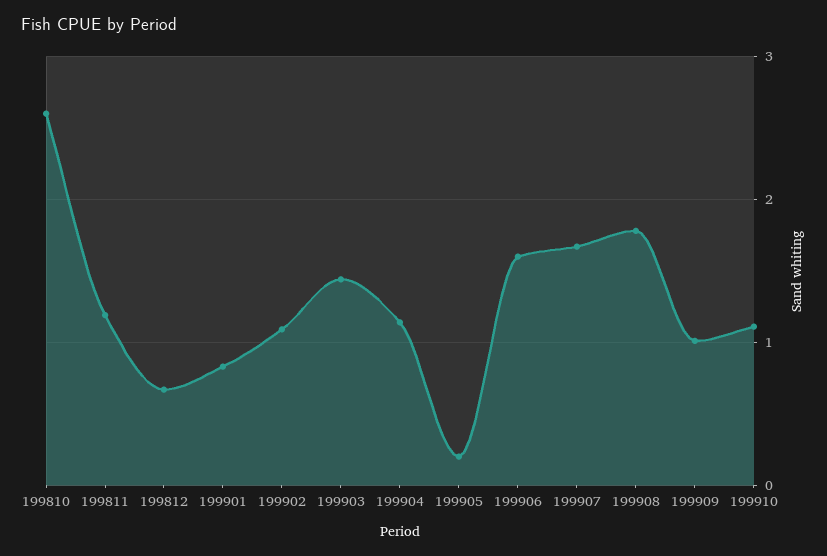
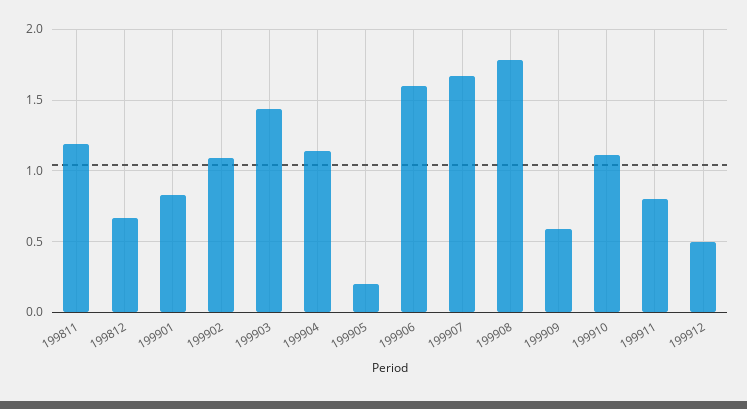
199810: 2.6 -> none
199909: 1 -> 0.6
199911: none -> 0.8
199912: none -> 0.5

